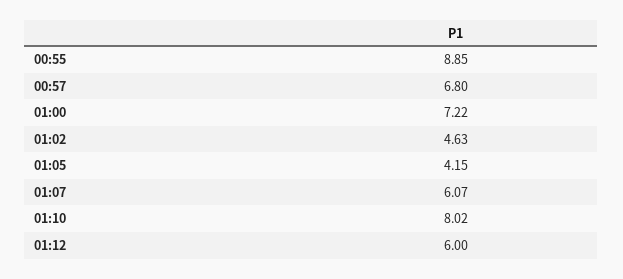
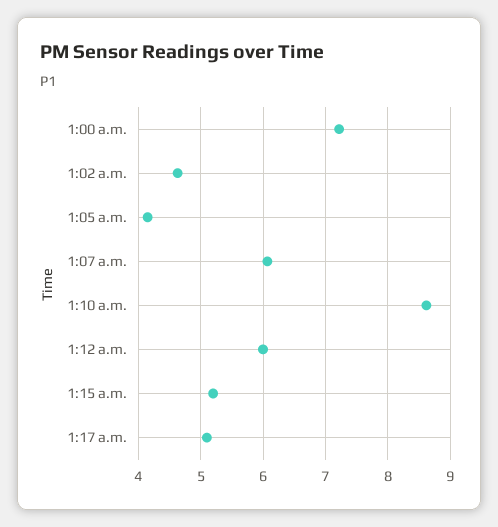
00:55: 8.85 -> none
00:57: 6.8 -> none
01:10: 8.02 -> 8.6
1:15 a.m.: none -> 5.2
1:17 a.m.: none -> 5.1

